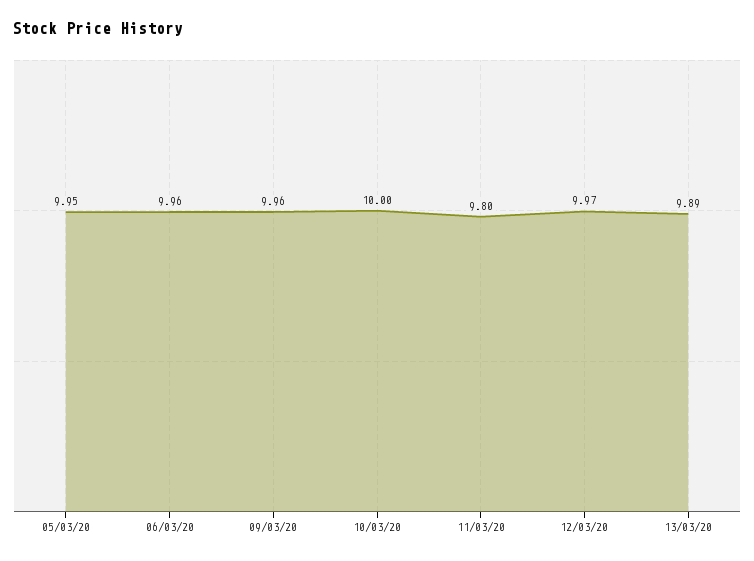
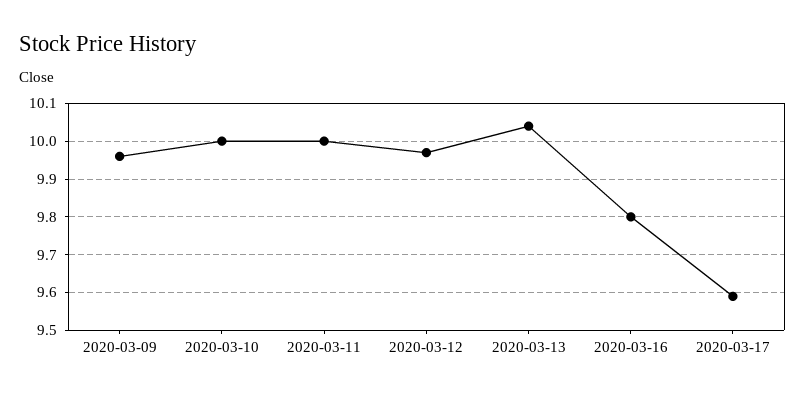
05/03/20: 9.95 -> none
06/03/20: 9.96 -> none
11/03/20: 9.8 -> 10
13/03/20: 9.89 -> 10.05
2020-03-16: none -> 9.8
2020-03-17: none -> 9.6

